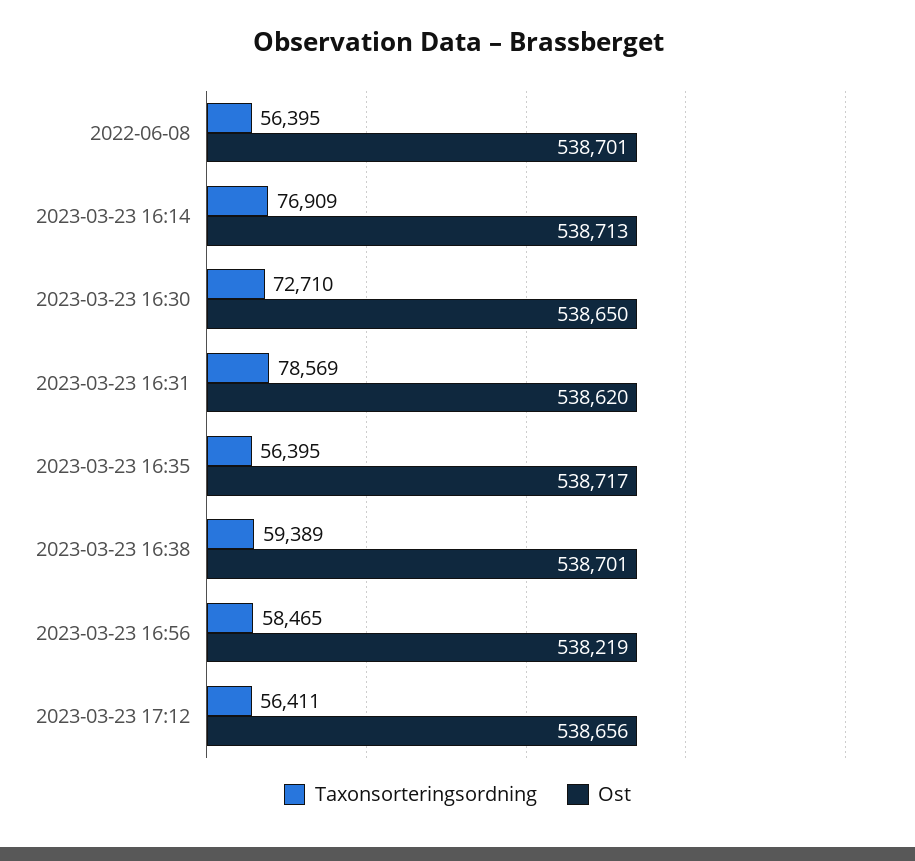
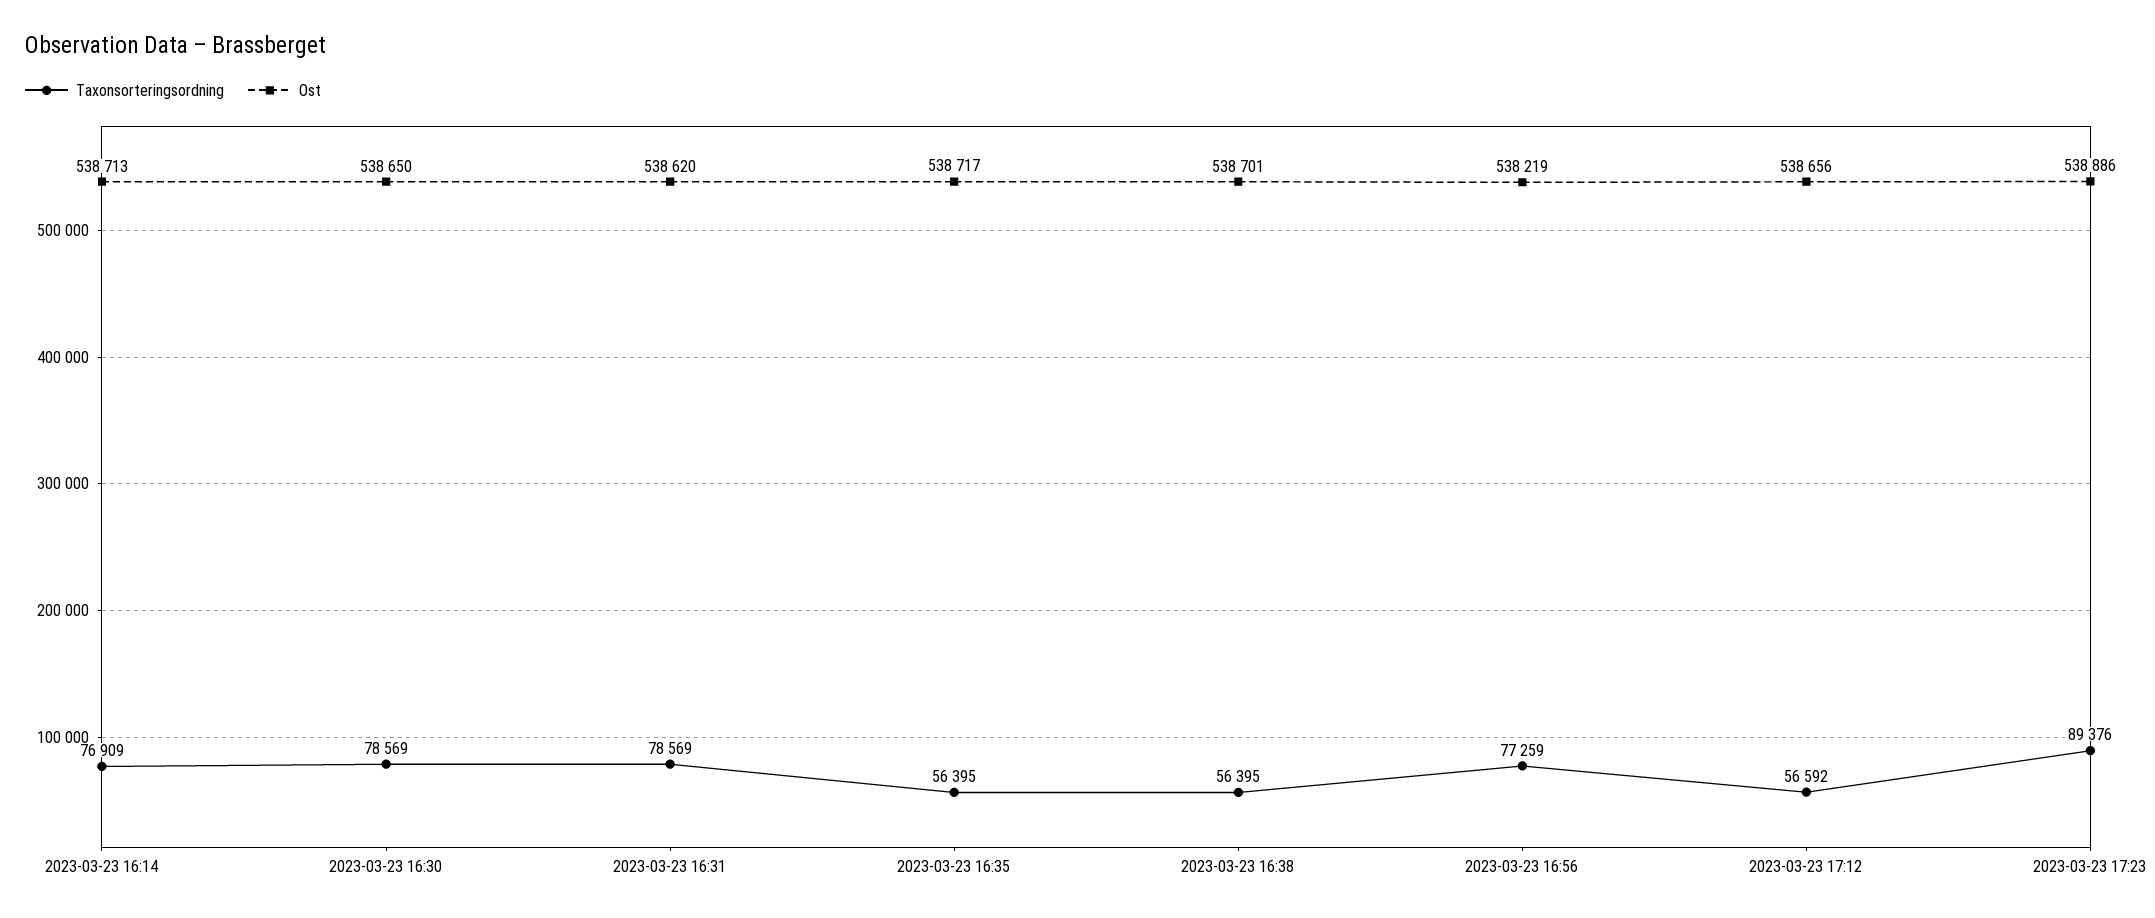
Taxonsorteringsordning, 2022-06-08: 56395 -> none
Ost, 2022-06-08: 538701 -> none
Taxonsorteringsordning, 2023-03-23 16:30: 72710 -> 78569
Taxonsorteringsordning, 2023-03-23 16:38: 59389 -> 56395
Taxonsorteringsordning, 2023-03-23 16:56: 58465 -> 77259
Taxonsorteringsordning, 2023-03-23 17:12: 56411 -> 56592
Taxonsorteringsordning, 2023-03-23 17:23: none -> 89376
Ost, 2023-03-23 17:23: none -> 538886

